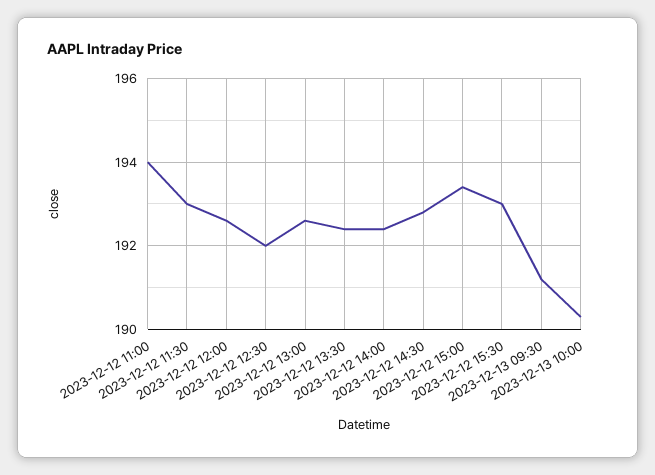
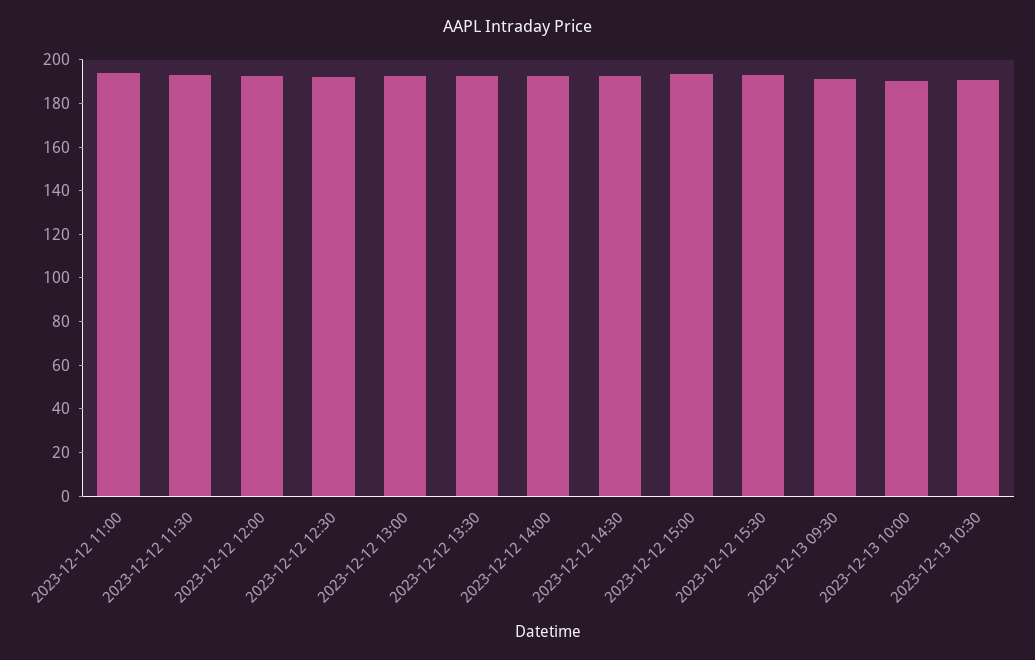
2023-12-13 10:30: none -> 190

